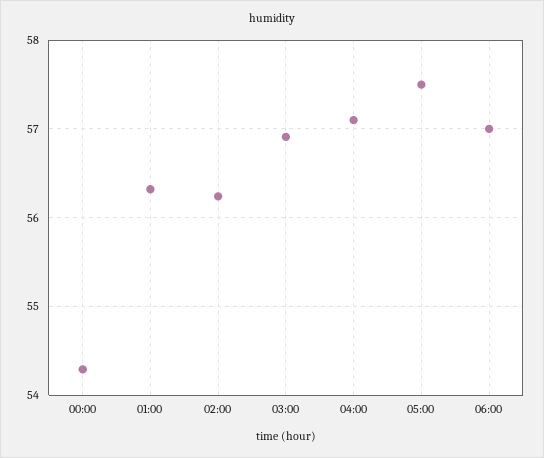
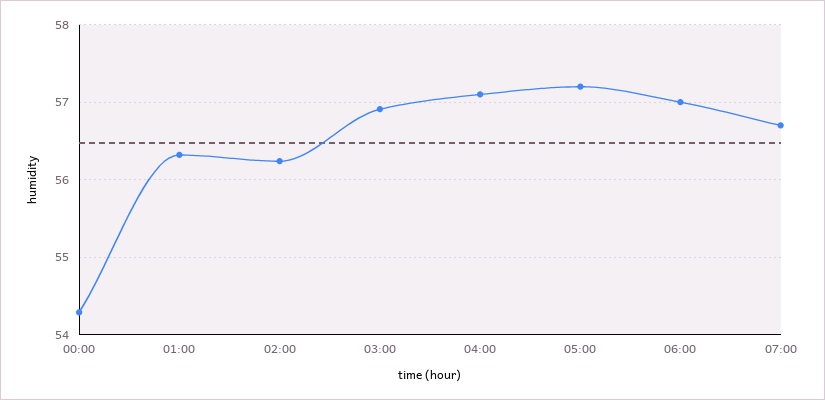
05:00: 57.5 -> 57.2
07:00: none -> 56.7

